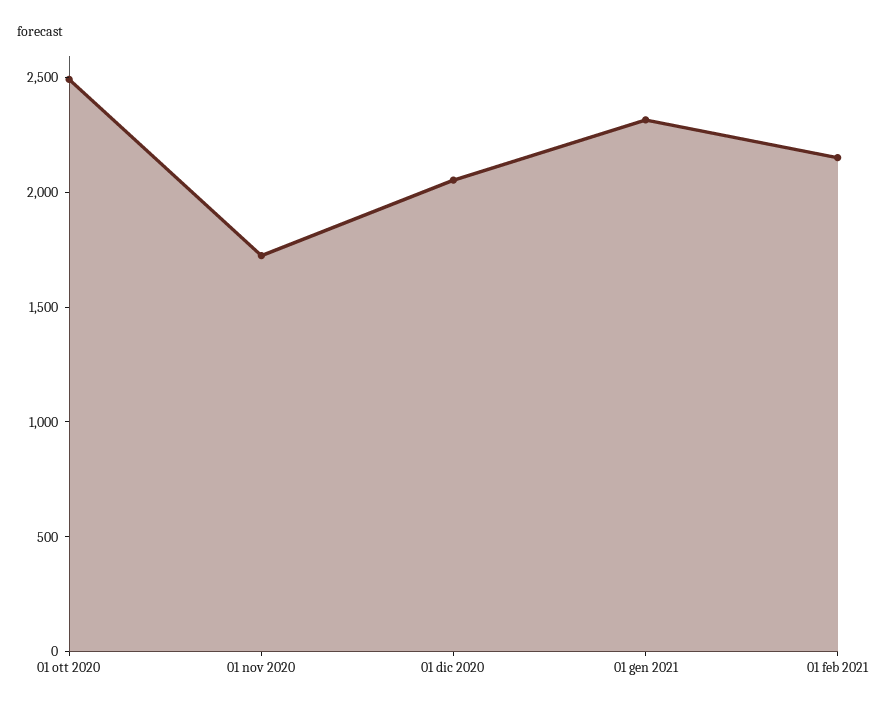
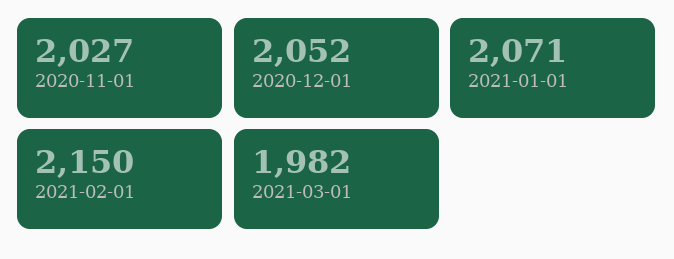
01 ott 2020: 2500 -> none
01 nov 2020: 1700 -> 2027
01 gen 2021: 2300 -> 2071
2021-03-01: none -> 1982

